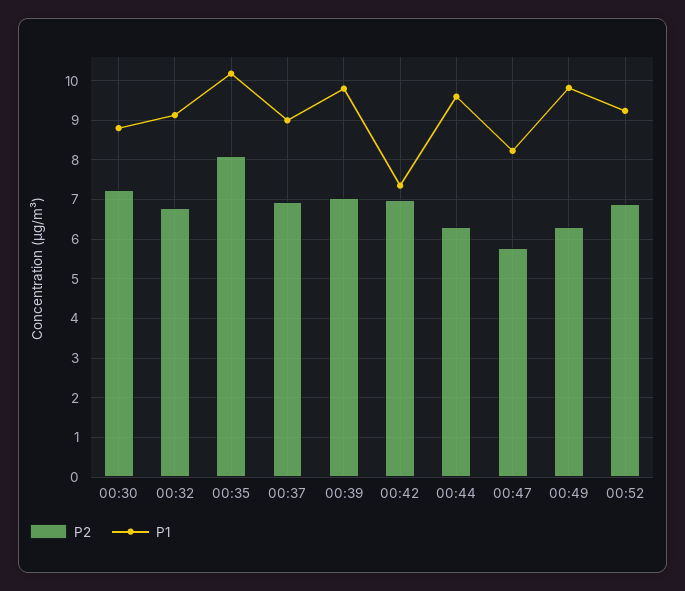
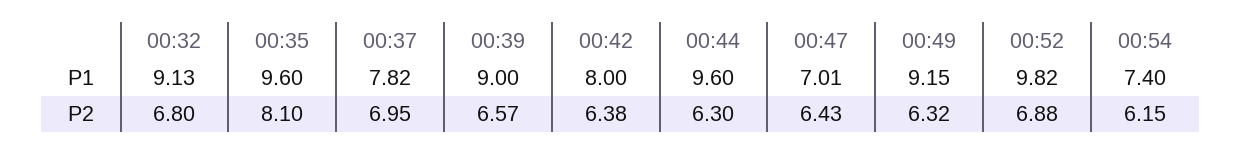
P2, 00:30: 7.2 -> none
P1, 00:30: 8.8 -> none
P1, 00:35: 10.2 -> 9.6
P1, 00:37: 9 -> 7.82
P2, 00:39: 7 -> 6.57
P1, 00:39: 9.8 -> 9
P2, 00:42: 7 -> 6.38
P1, 00:42: 7.4 -> 8
P2, 00:47: 5.8 -> 6.43
P1, 00:47: 8.2 -> 7.01
P1, 00:49: 9.8 -> 9.15
P1, 00:52: 9.2 -> 9.82
P1, 00:54: none -> 7.4
P2, 00:54: none -> 6.15

